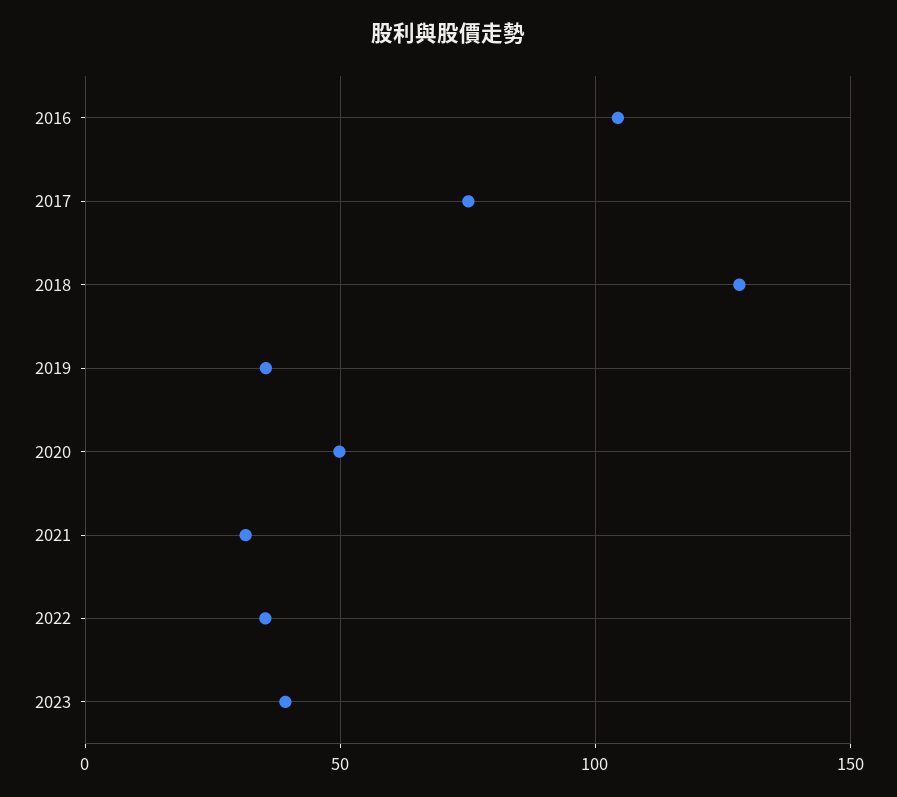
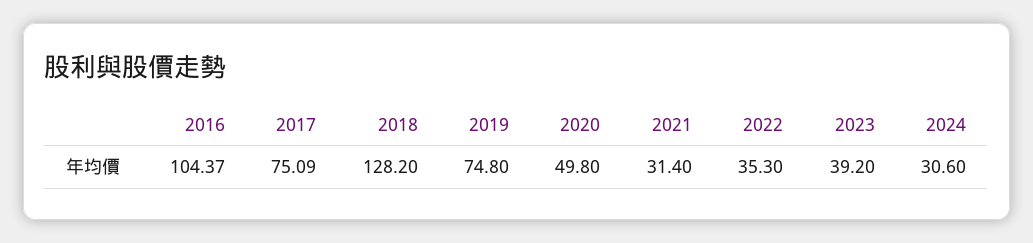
2019: 35 -> 74.8
2024: none -> 30.6

